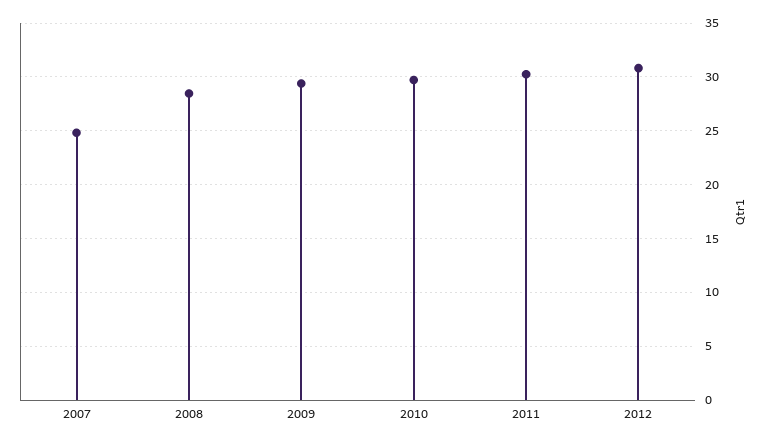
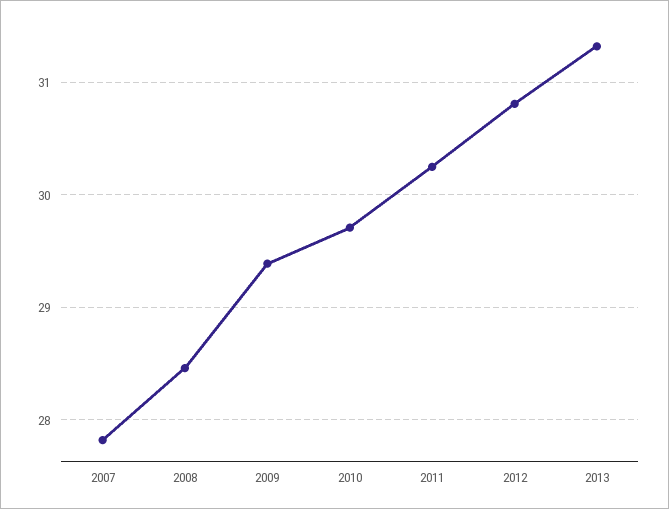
2007: 25 -> 27.8
2013: none -> 31.3

